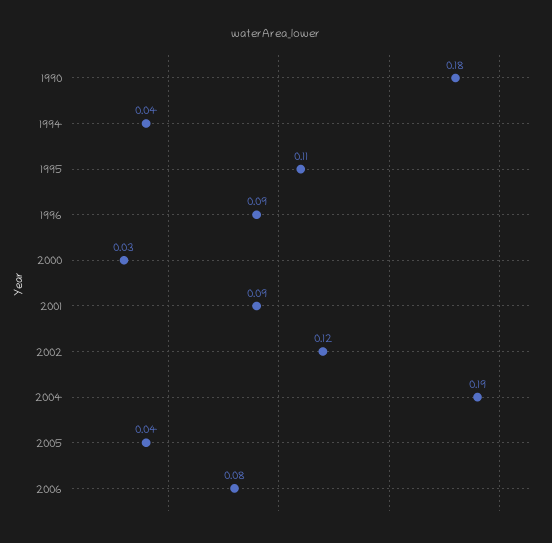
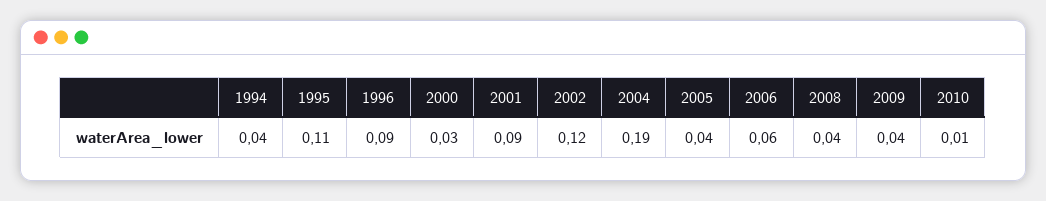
1990: 0.18 -> none
2006: 0.08 -> 0.06
2008: none -> 0.04
2009: none -> 0.04
2010: none -> 0.01

